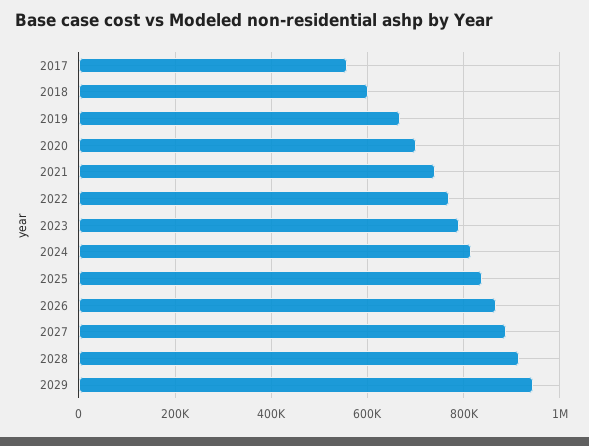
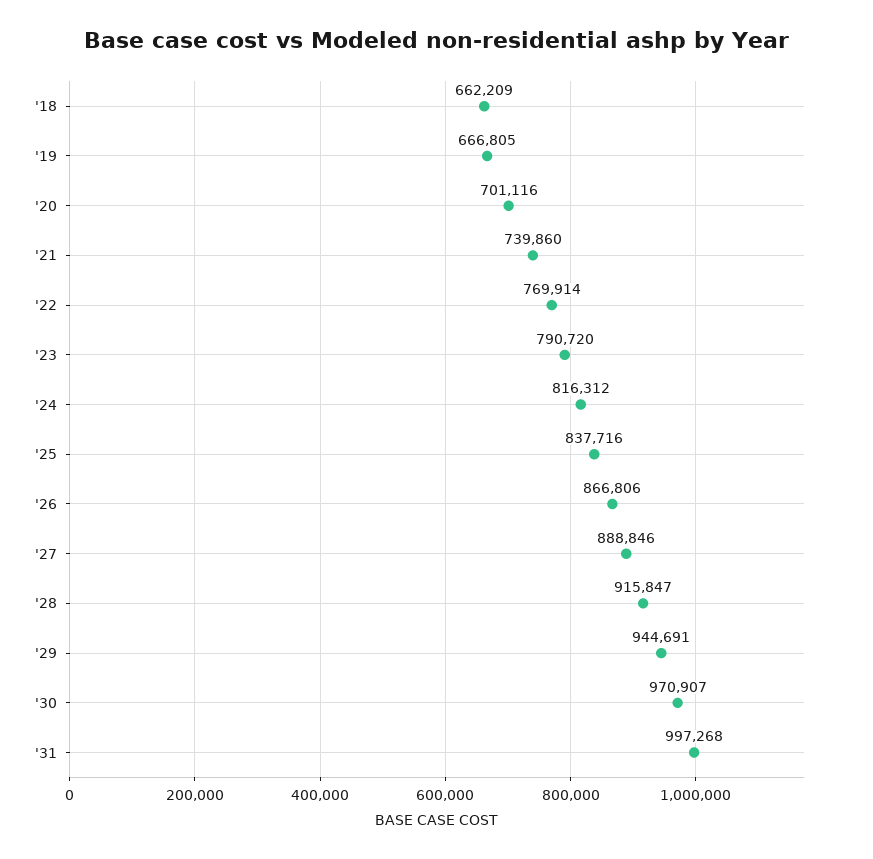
2017: 560000 -> none
2018: 600000 -> 662209
'30: none -> 970907
'31: none -> 997268

